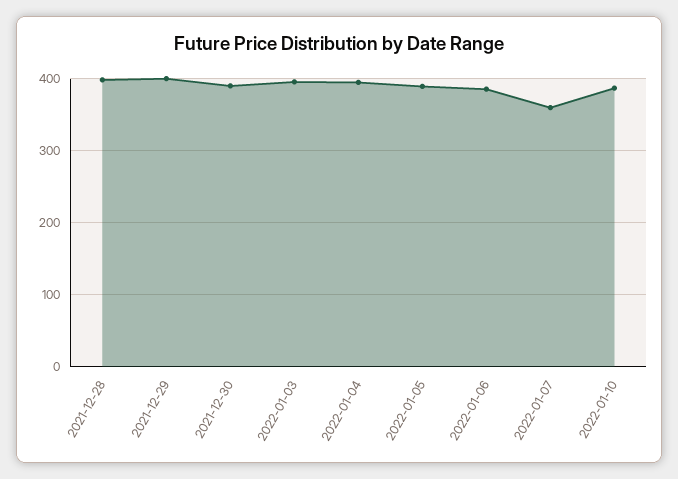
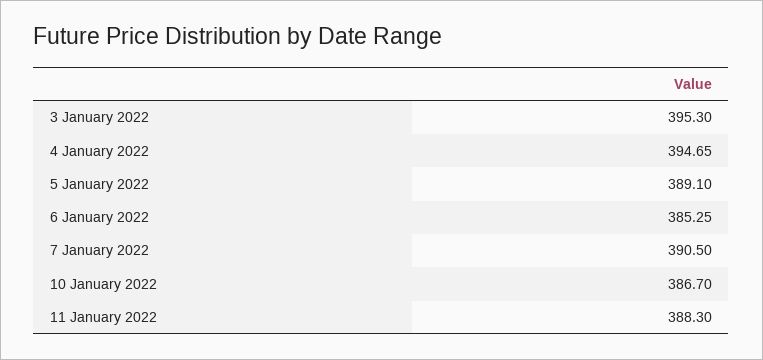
2021-12-28: 400 -> none
2021-12-29: 400 -> none
2021-12-30: 390 -> none
2022-01-07: 360 -> 390.5
11 January 2022: none -> 388.3

